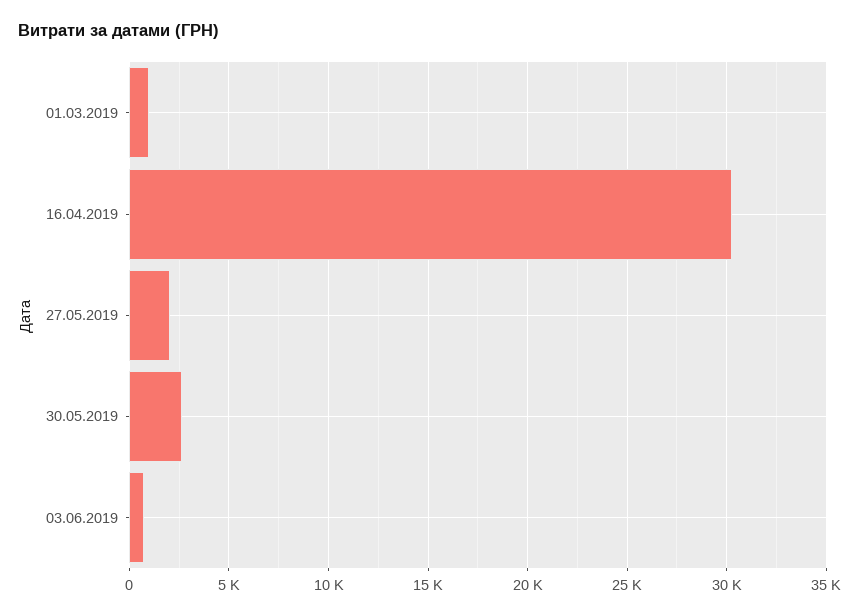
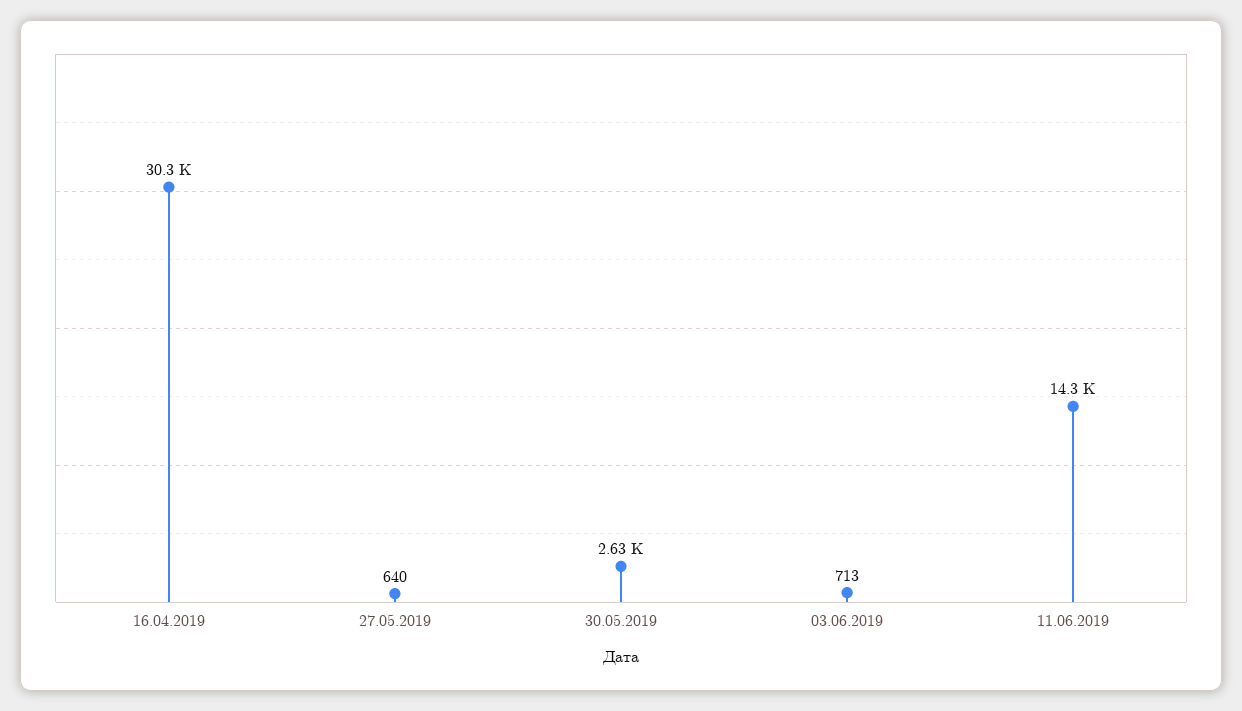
01.03.2019: 1000 -> none
27.05.2019: 2000 -> 640
11.06.2019: none -> 14300

